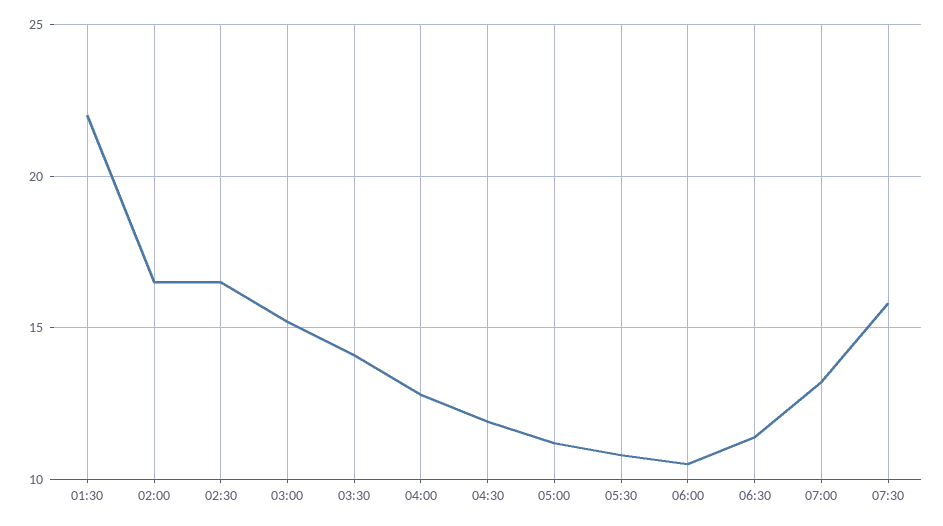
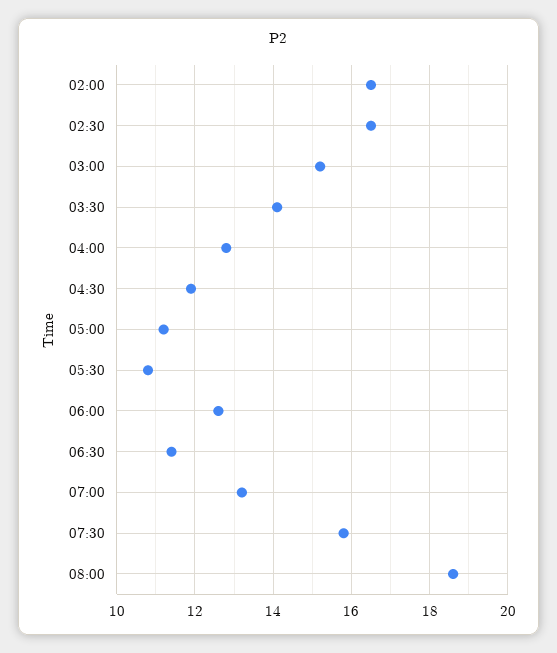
01:30: 22 -> none
06:00: 10.5 -> 12.5
08:00: none -> 18.5

